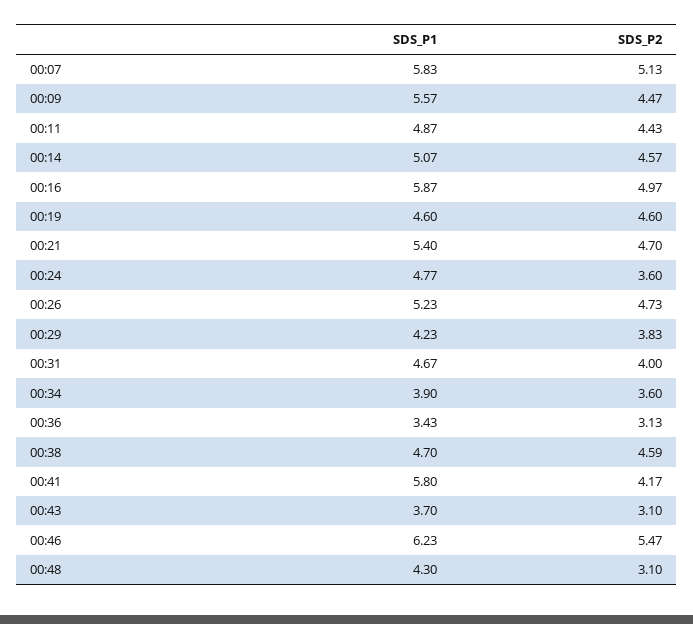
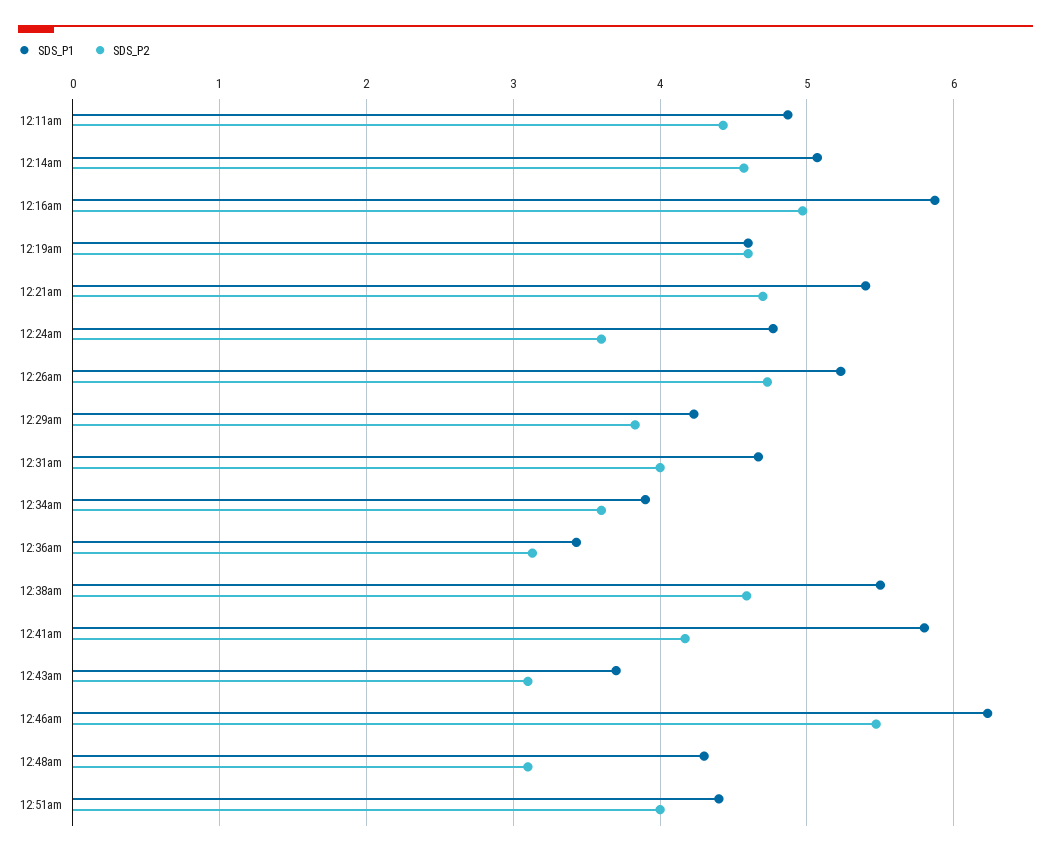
SDS_P1, 00:07: 5.83 -> none
SDS_P2, 00:07: 5.13 -> none
SDS_P1, 00:09: 5.57 -> none
SDS_P2, 00:09: 4.47 -> none
SDS_P1, 00:38: 4.7 -> 5.5
SDS_P1, 12:51am: none -> 4.4
SDS_P2, 12:51am: none -> 4

